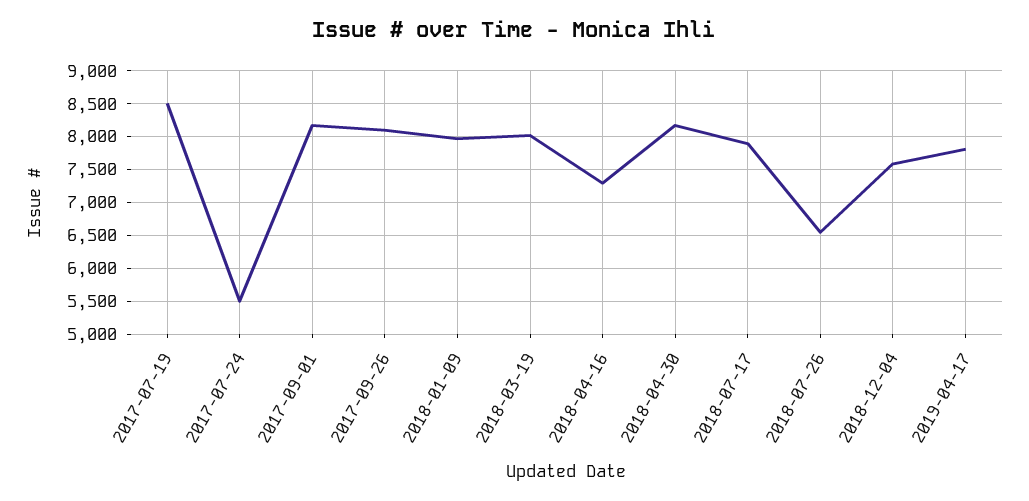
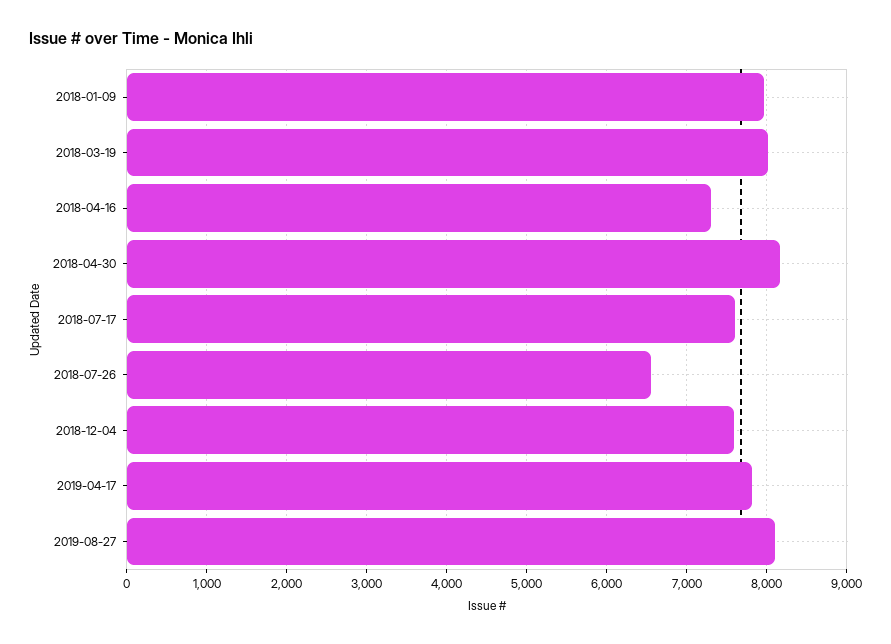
2017-07-19: 8500 -> none
2017-07-24: 5500 -> none
2017-09-01: 8200 -> none
2017-09-26: 8100 -> none
2018-07-17: 7900 -> 7600
2019-08-27: none -> 8100

